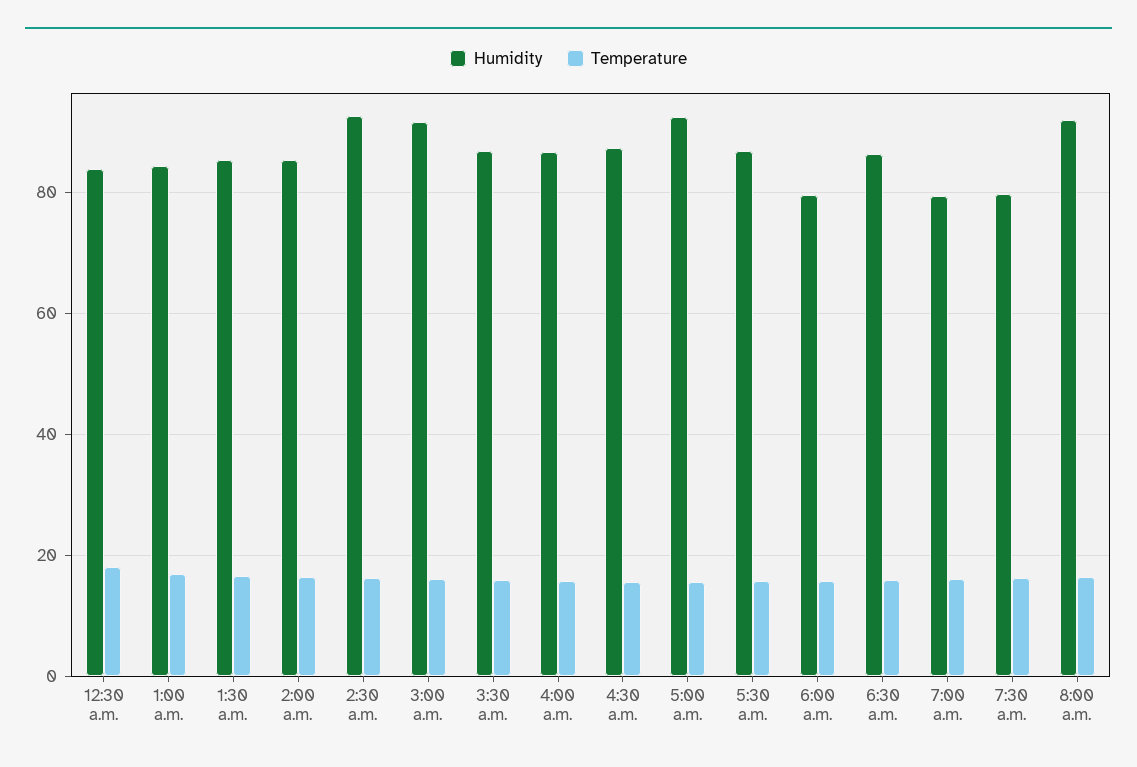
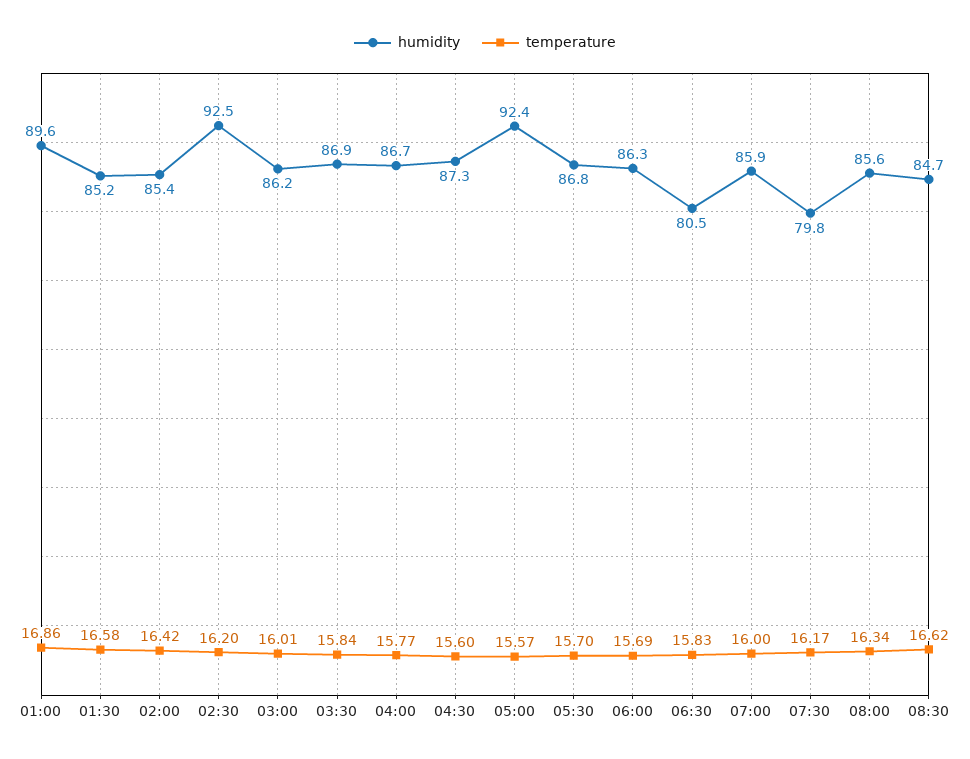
Humidity, 12:30 a.m.: 84 -> none
Temperature, 12:30 a.m.: 18 -> none
Humidity, 1:00 a.m.: 84 -> 89.6
Humidity, 3:00 a.m.: 92 -> 86.2
Humidity, 6:00 a.m.: 80 -> 86.3
Humidity, 6:30 a.m.: 86 -> 80.5
Humidity, 7:00 a.m.: 80 -> 85.9
Humidity, 8:00 a.m.: 92 -> 85.6
Humidity, 08:30: none -> 84.7
Temperature, 08:30: none -> 16.62

